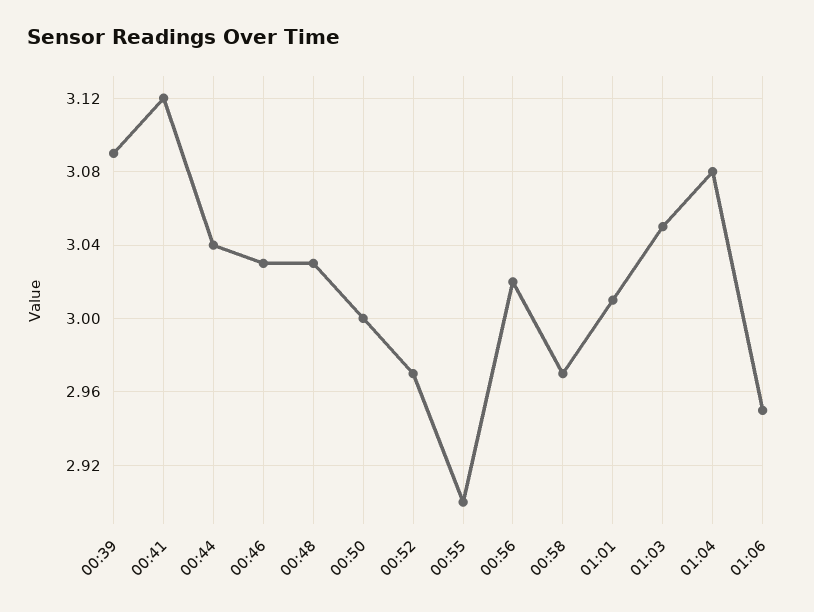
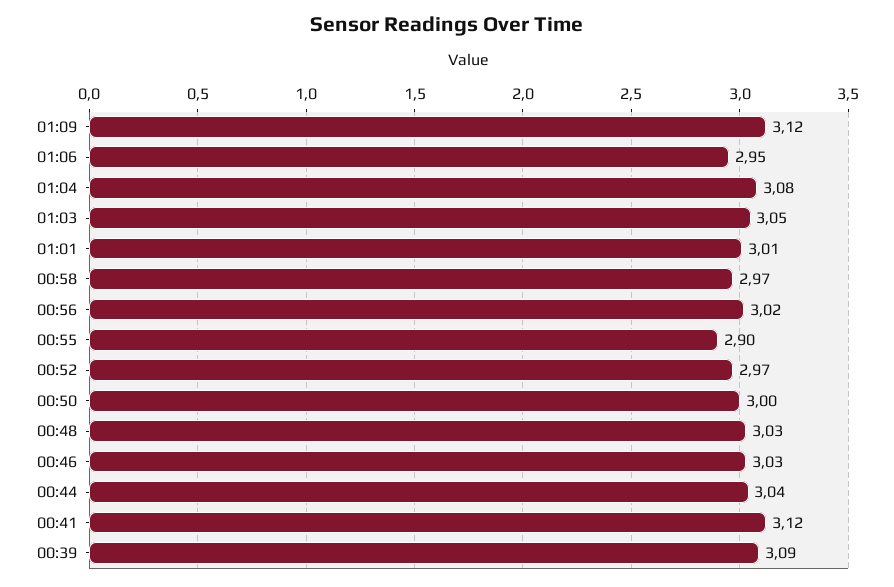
01:09: none -> 3.12

